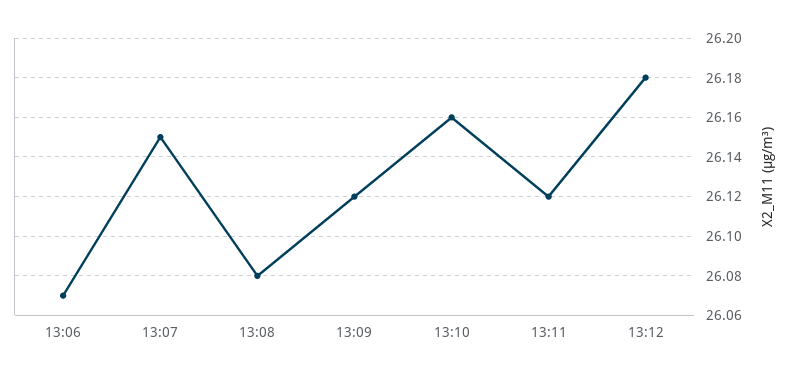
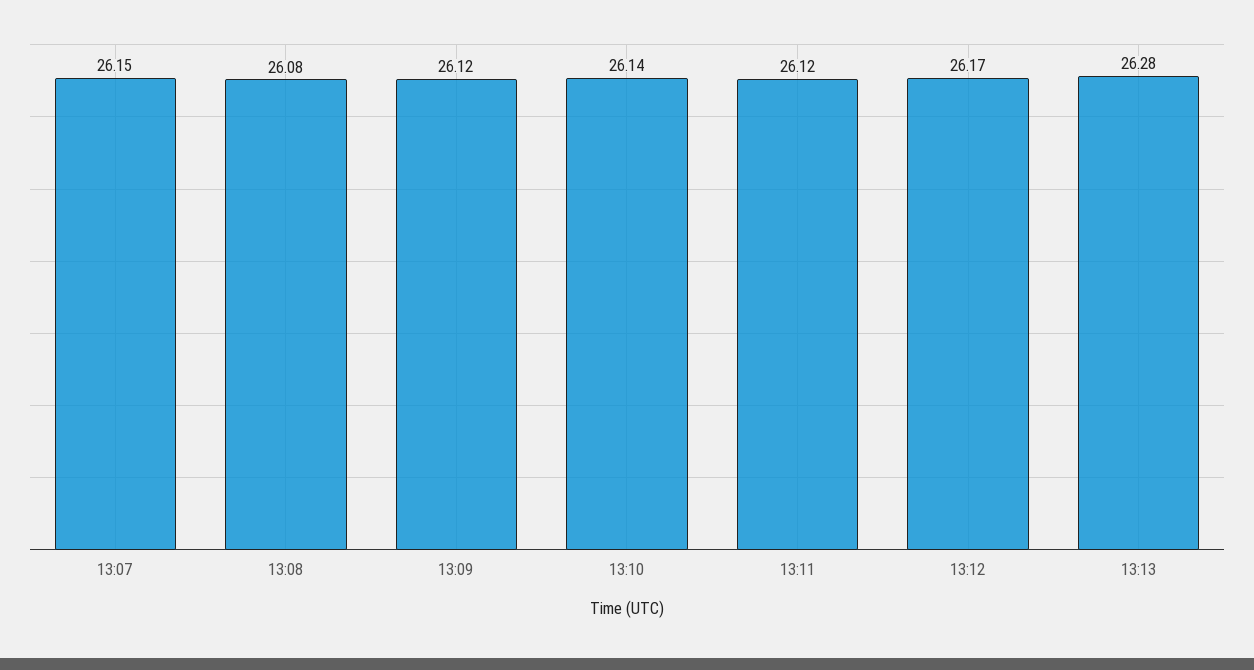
13:06: 26.07 -> none
13:10: 26.16 -> 26.14
13:12: 26.18 -> 26.17
13:13: none -> 26.28

